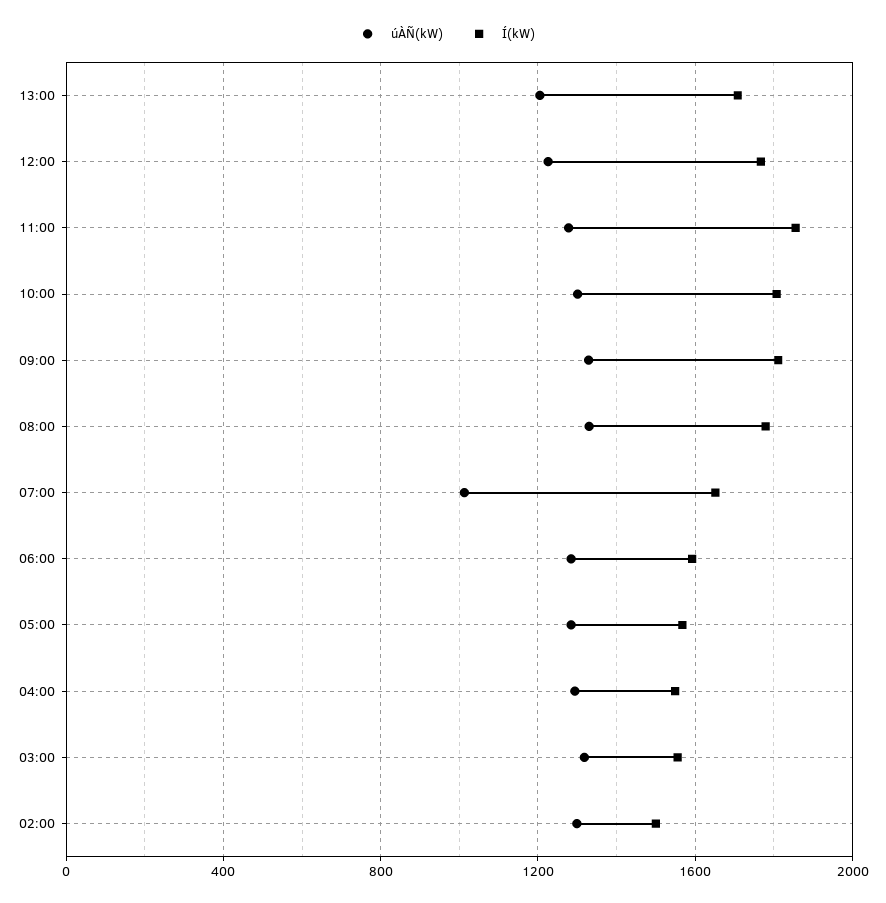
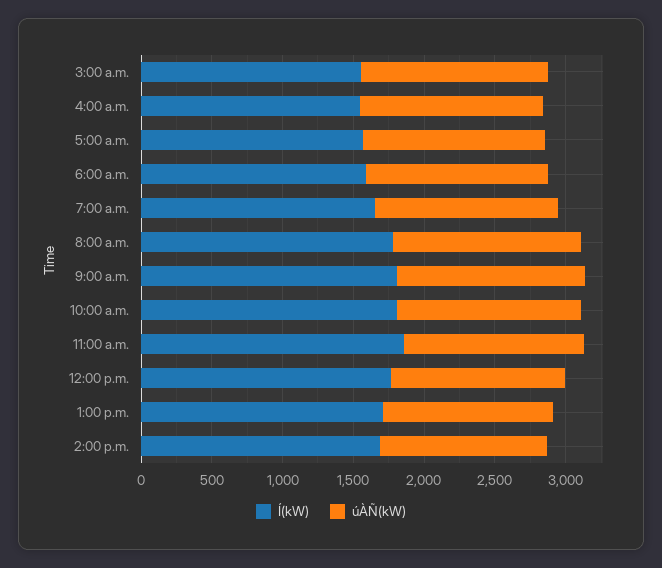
úÀÑ(kW), 07:00: 1000 -> 1300
úÀÑ(kW), 02:00: 1300 -> none
Í(kW), 02:00: 1500 -> none
Í(kW), 2:00 p.m.: none -> 1700
úÀÑ(kW), 2:00 p.m.: none -> 1200

